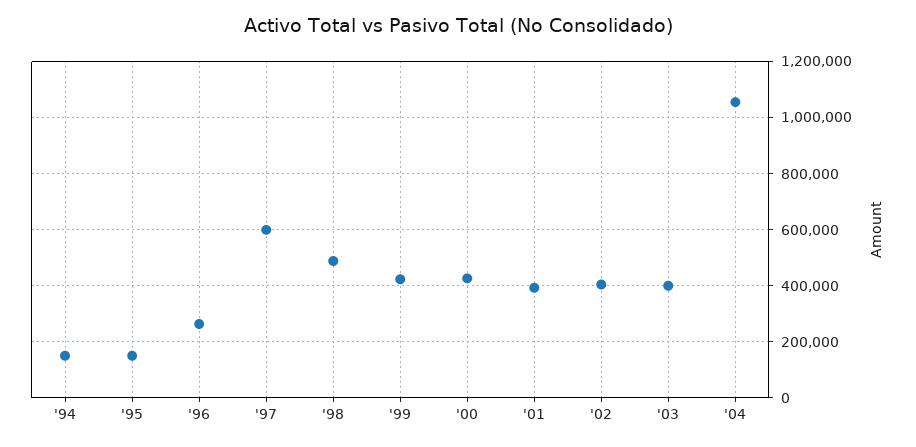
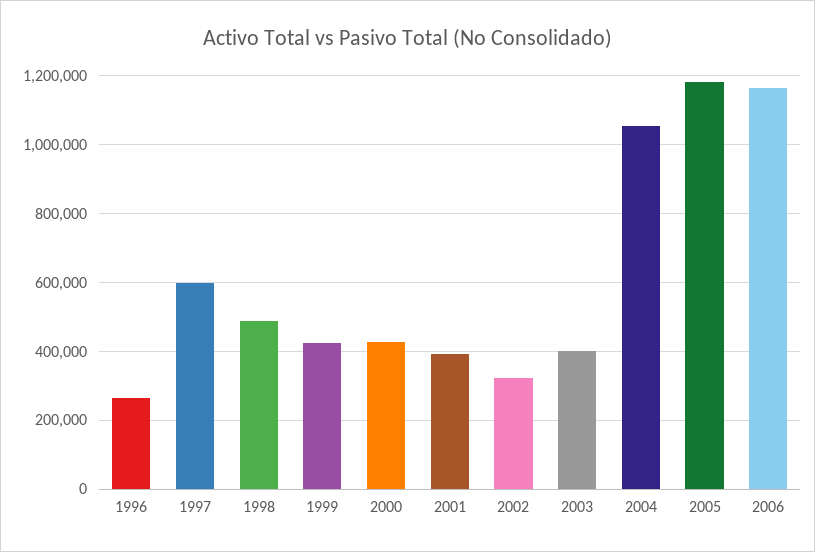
'94: 150000 -> none
'95: 150000 -> none
'02: 400000 -> 320000
2005: none -> 1180000
2006: none -> 1160000

